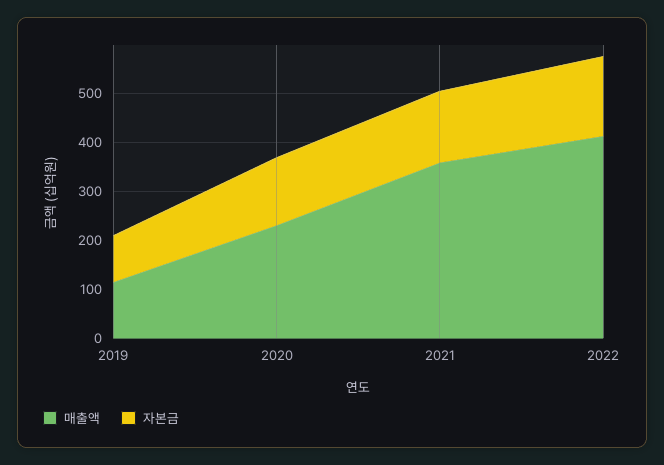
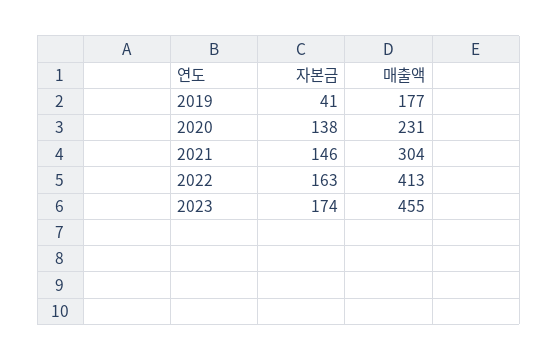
매출액, 2019: 120 -> 177
자본금, 2019: 100 -> 41
매출액, 2021: 360 -> 304
자본금, 2023: none -> 174
매출액, 2023: none -> 455

